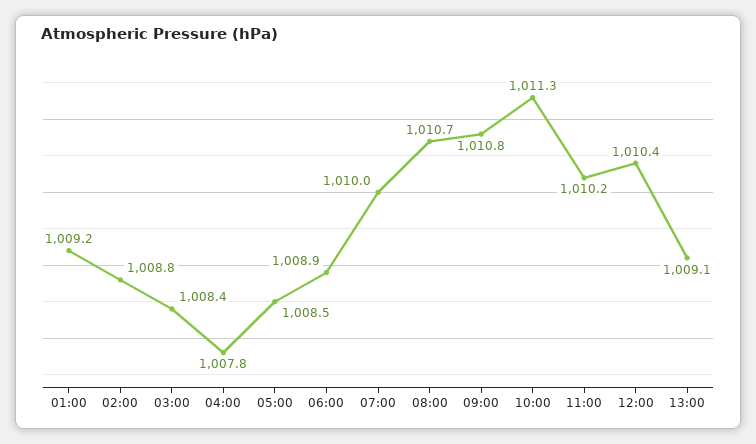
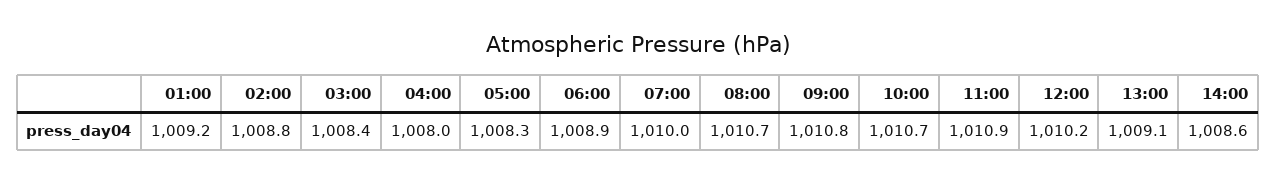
04:00: 1007.8 -> 1008
05:00: 1008.5 -> 1008.3
10:00: 1011.3 -> 1010.7
11:00: 1010.2 -> 1010.9
12:00: 1010.4 -> 1010.2
14:00: none -> 1008.6

